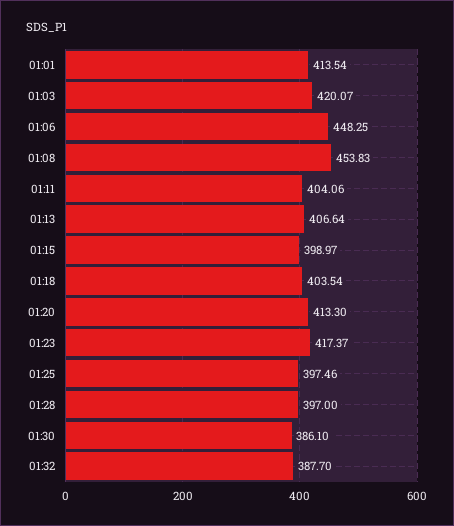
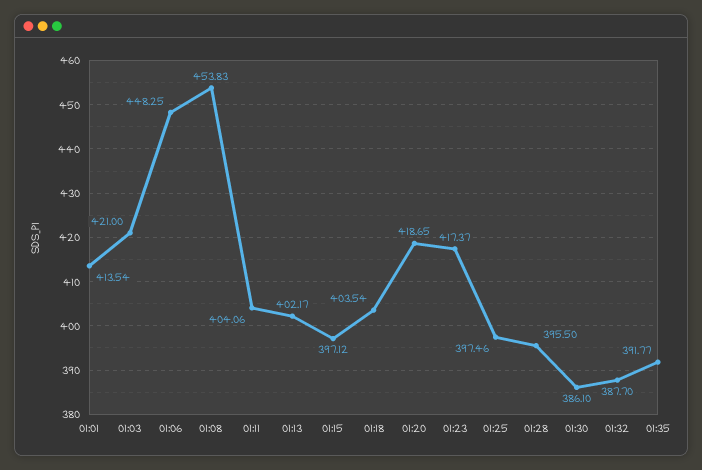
01:03: 420.07 -> 421
01:13: 406.64 -> 402.17
01:15: 398.97 -> 397.12
01:20: 413.3 -> 418.65
01:28: 397 -> 395.5
01:35: none -> 391.77

